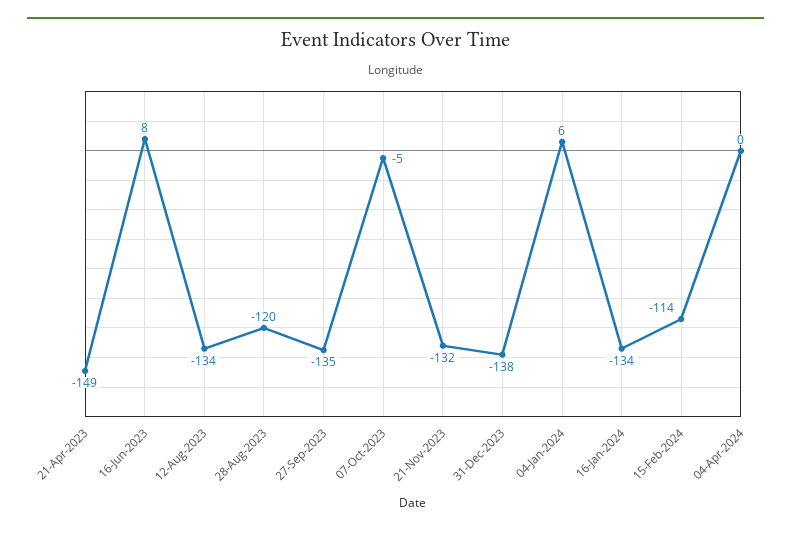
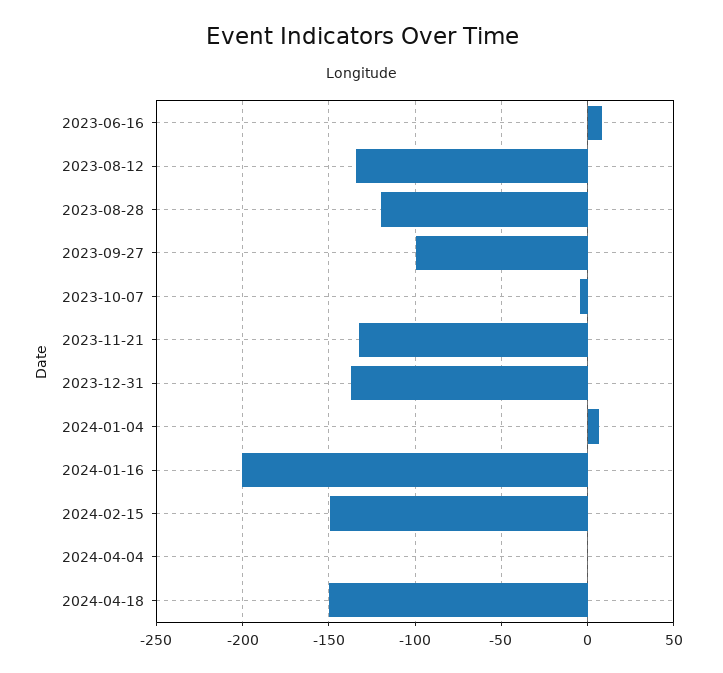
21-Apr-2023: -149 -> none
27-Sep-2023: -135 -> -100
16-Jan-2024: -134 -> -200
15-Feb-2024: -114 -> -150
2024-04-18: none -> -150

